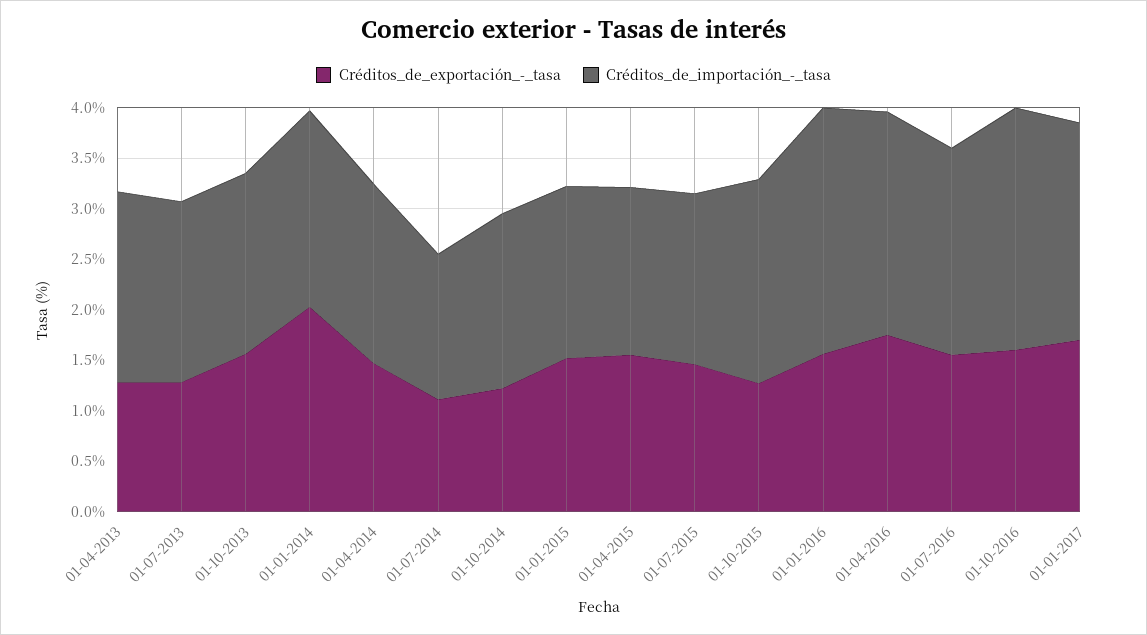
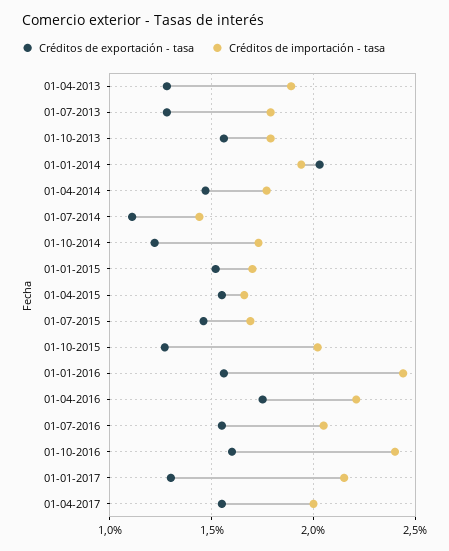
Créditos_de_exportación_-_tasa, 01-01-2017: 1.7 -> 1.3
Créditos_de_exportación_-_tasa, 01-04-2017: none -> 1.55
Créditos_de_importación_-_tasa, 01-04-2017: none -> 2

